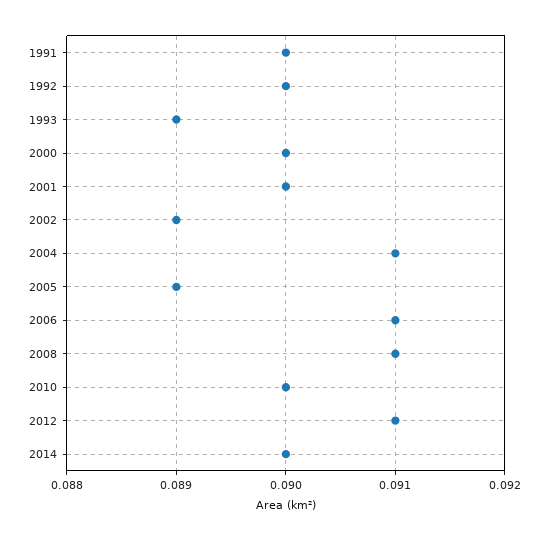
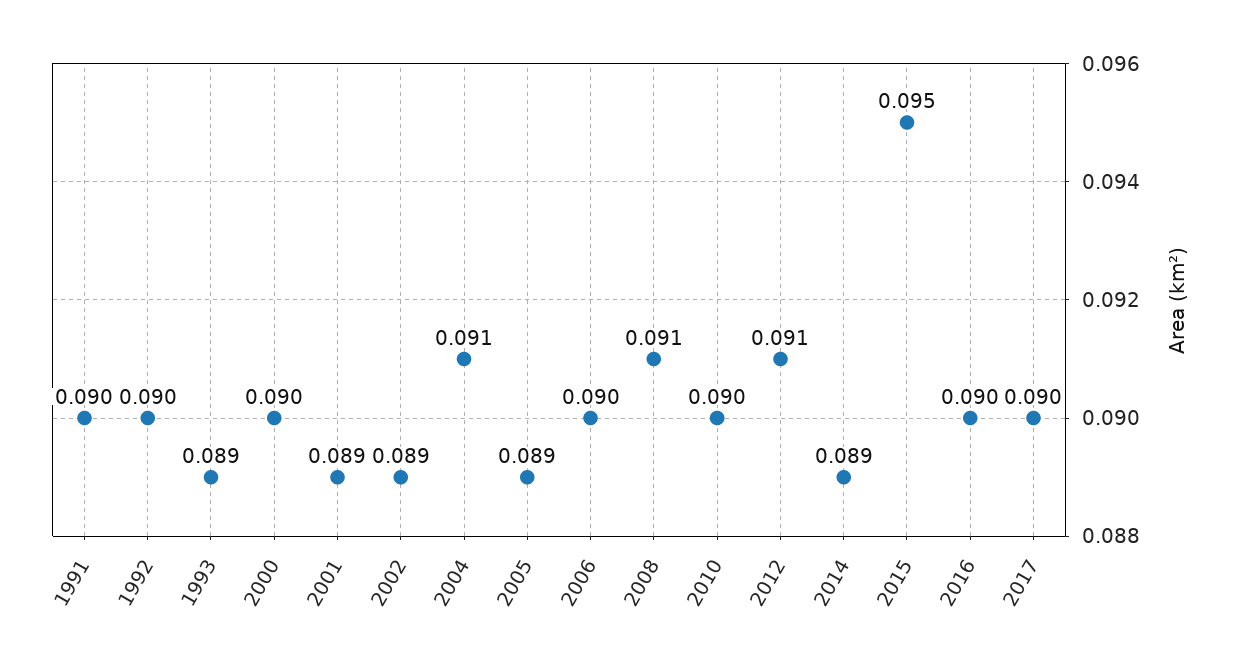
2001: 0.09 -> 0.089
2006: 0.091 -> 0.09
2014: 0.09 -> 0.089
2015: none -> 0.095
2016: none -> 0.09
2017: none -> 0.09

